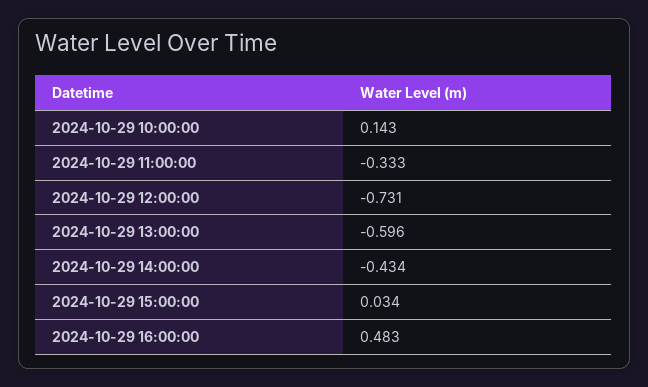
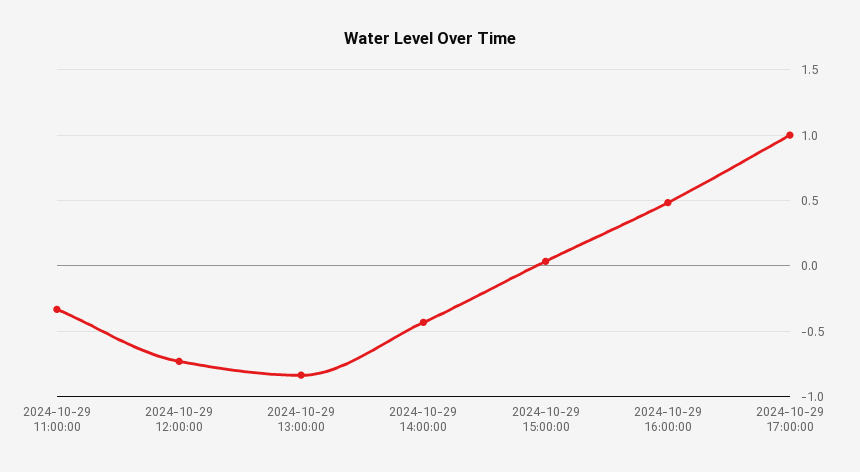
2024-10-29 10:00:00: 0.143 -> none
2024-10-29 13:00:00: -0.596 -> -0.85
2024-10-29 17:00:00: none -> 1

